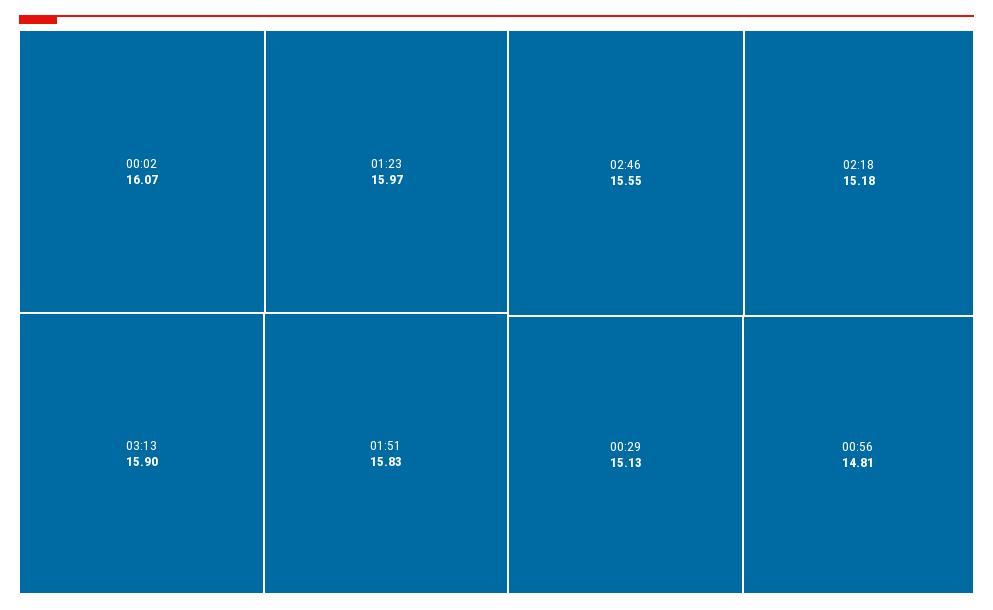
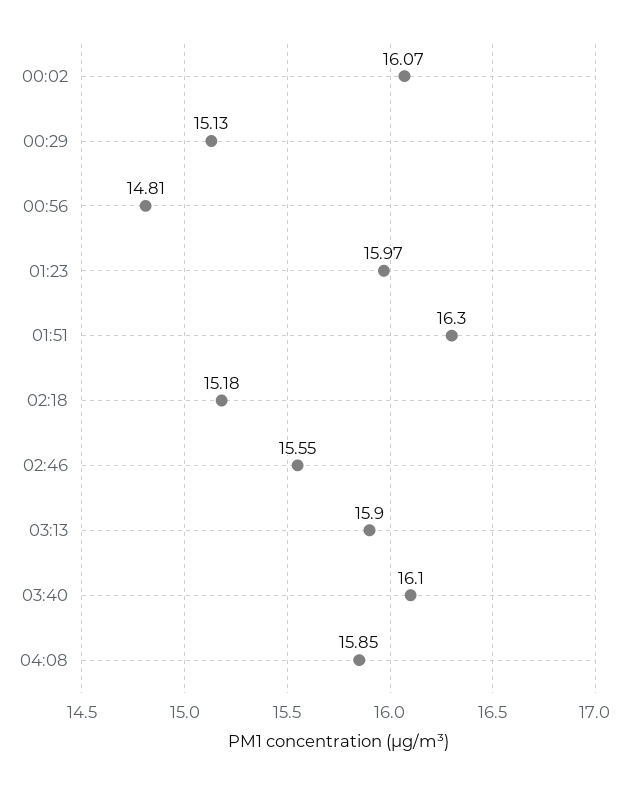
01:51: 15.83 -> 16.3
03:40: none -> 16.1
04:08: none -> 15.85

